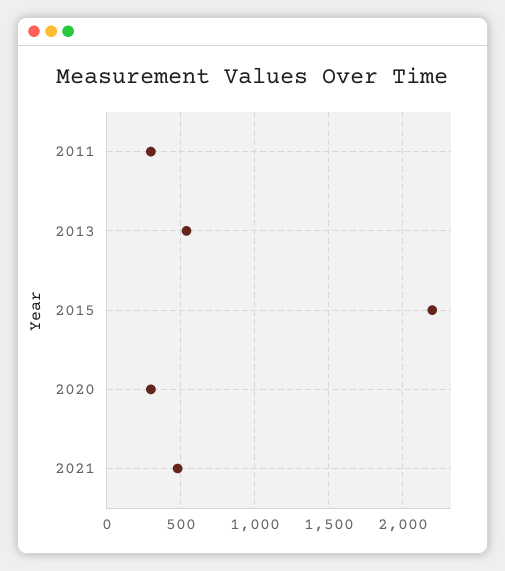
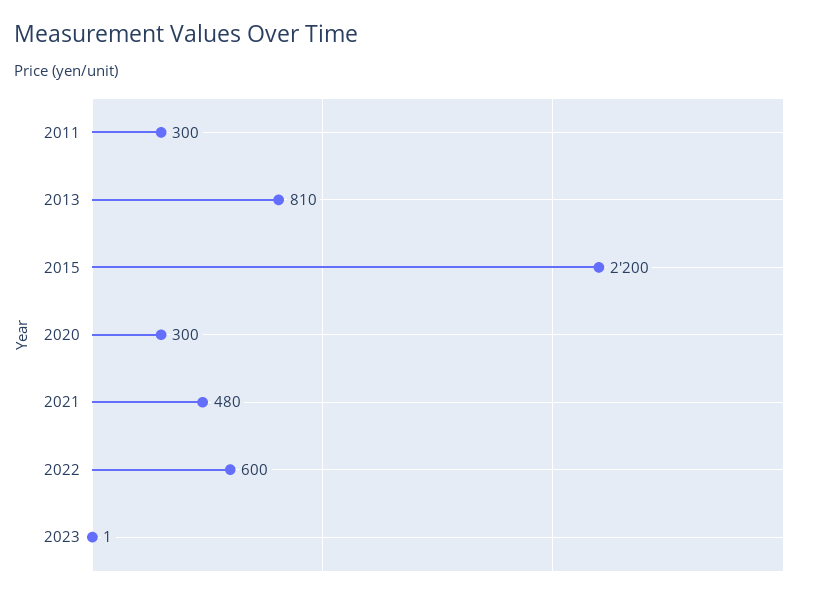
2013: 550 -> 810
2022: none -> 600
2023: none -> 1

